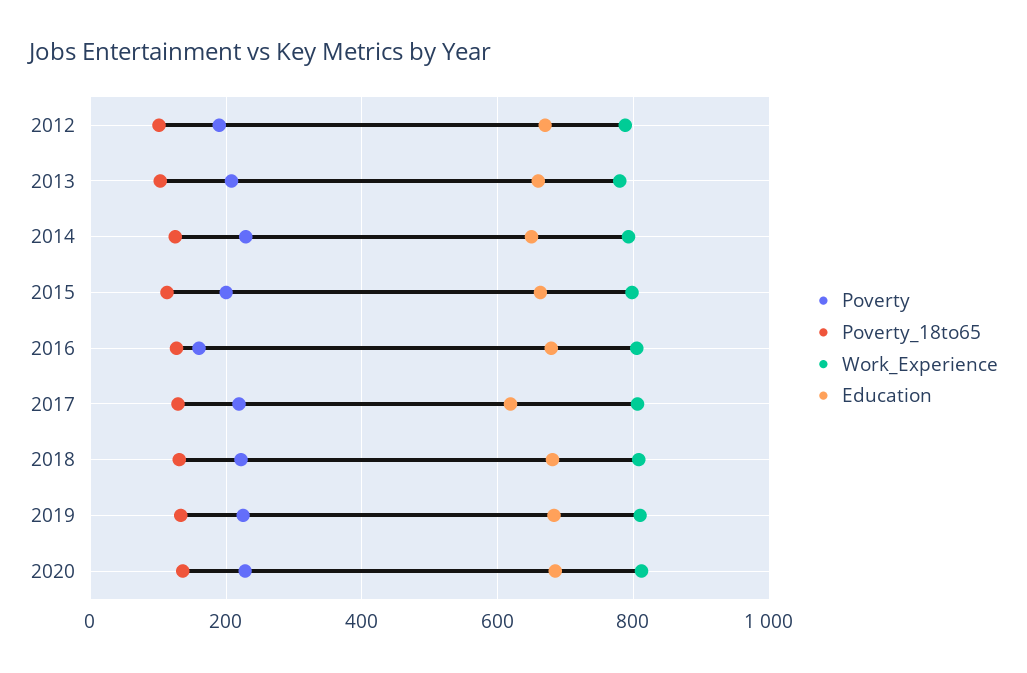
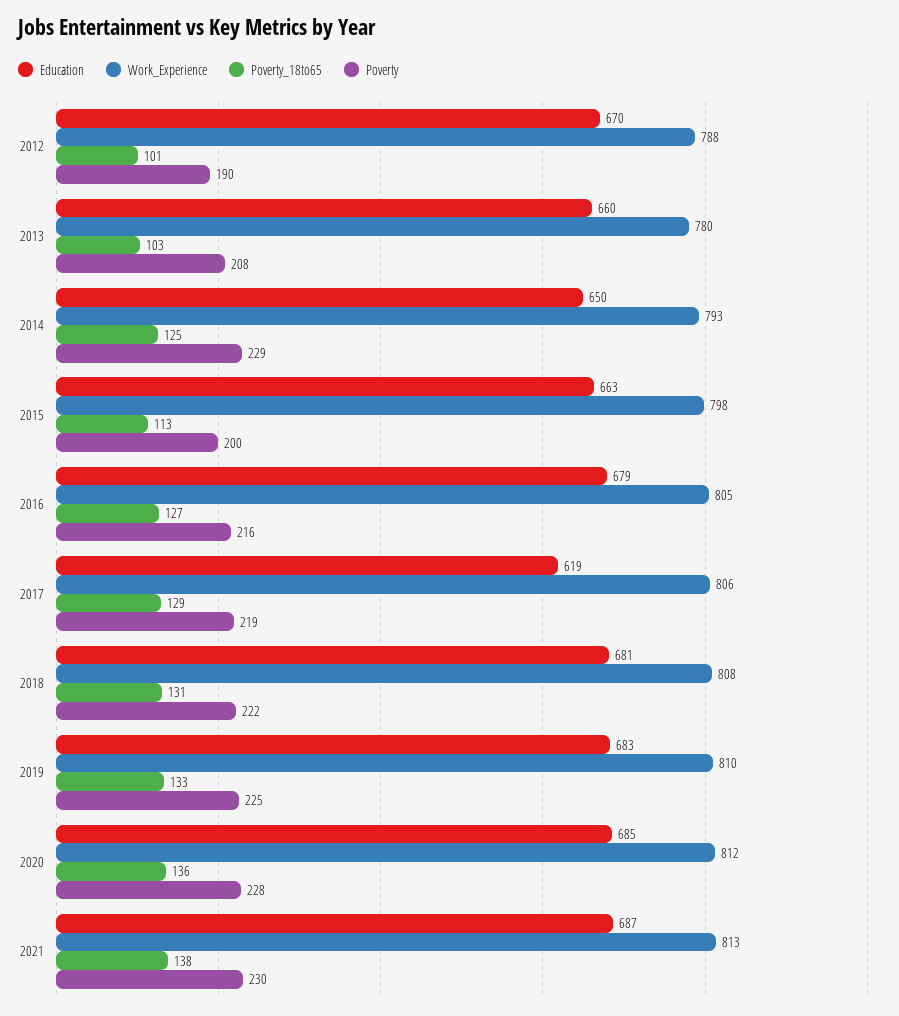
Poverty, 2016: 160 -> 216
Education, 2021: none -> 687
Work_Experience, 2021: none -> 813
Poverty_18to65, 2021: none -> 138
Poverty, 2021: none -> 230

